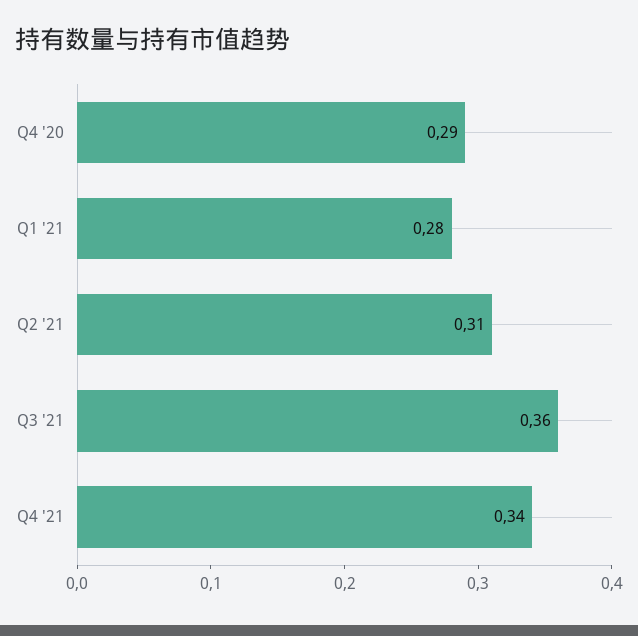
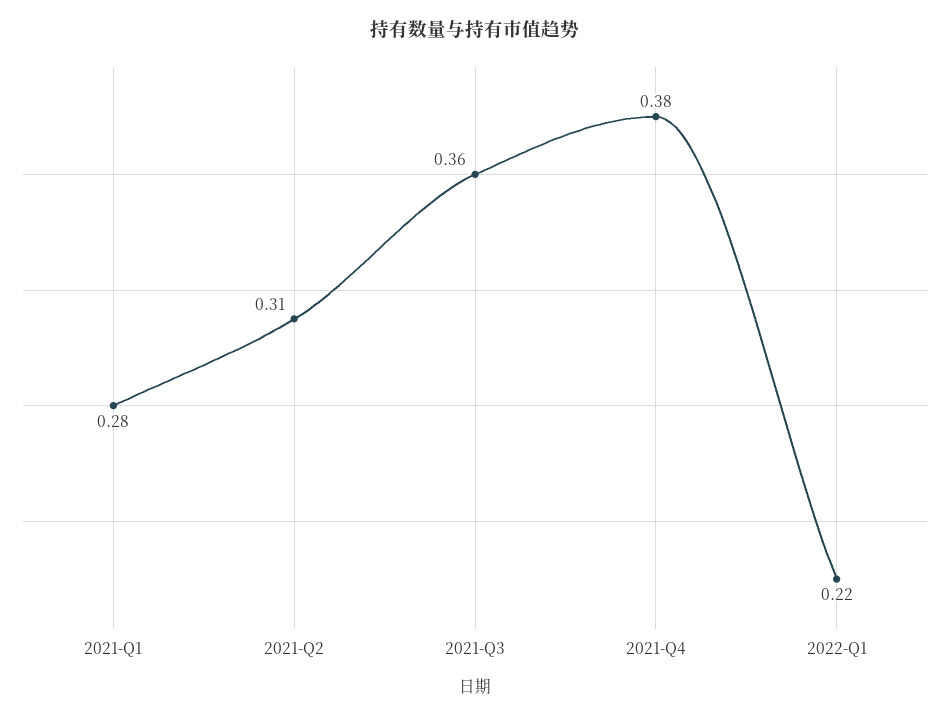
Q4 '20: 0.29 -> none
Q4 '21: 0.34 -> 0.38
2022-Q1: none -> 0.22

